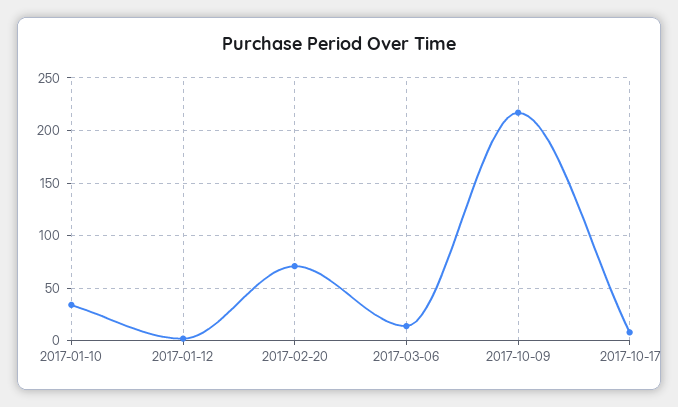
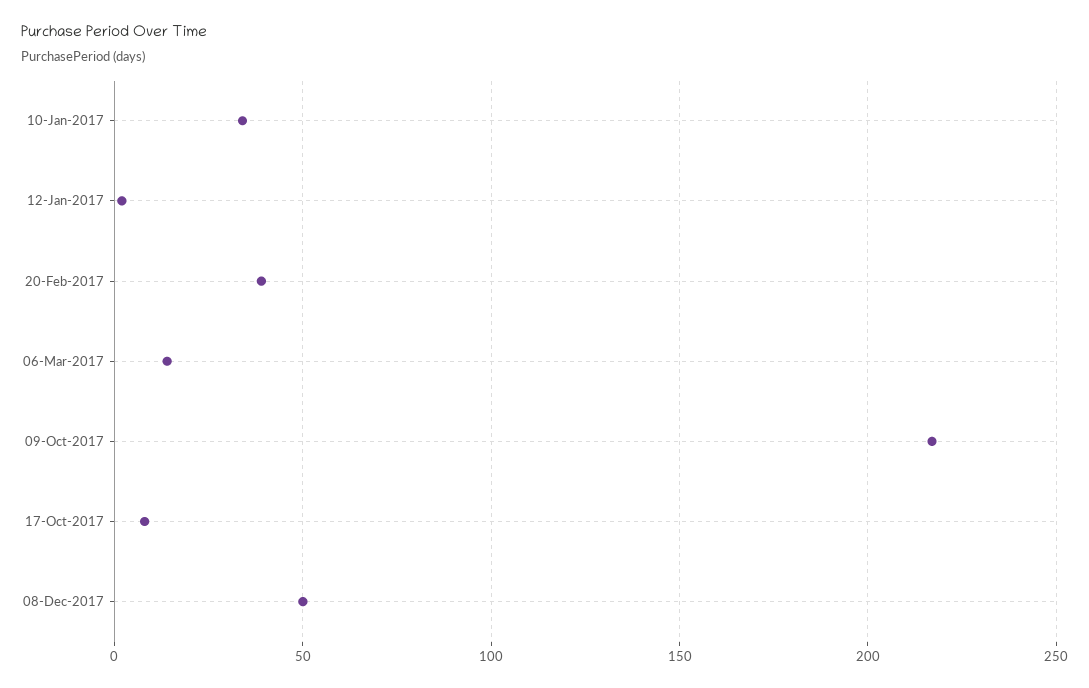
2017-02-20: 70 -> 40
08-Dec-2017: none -> 50

